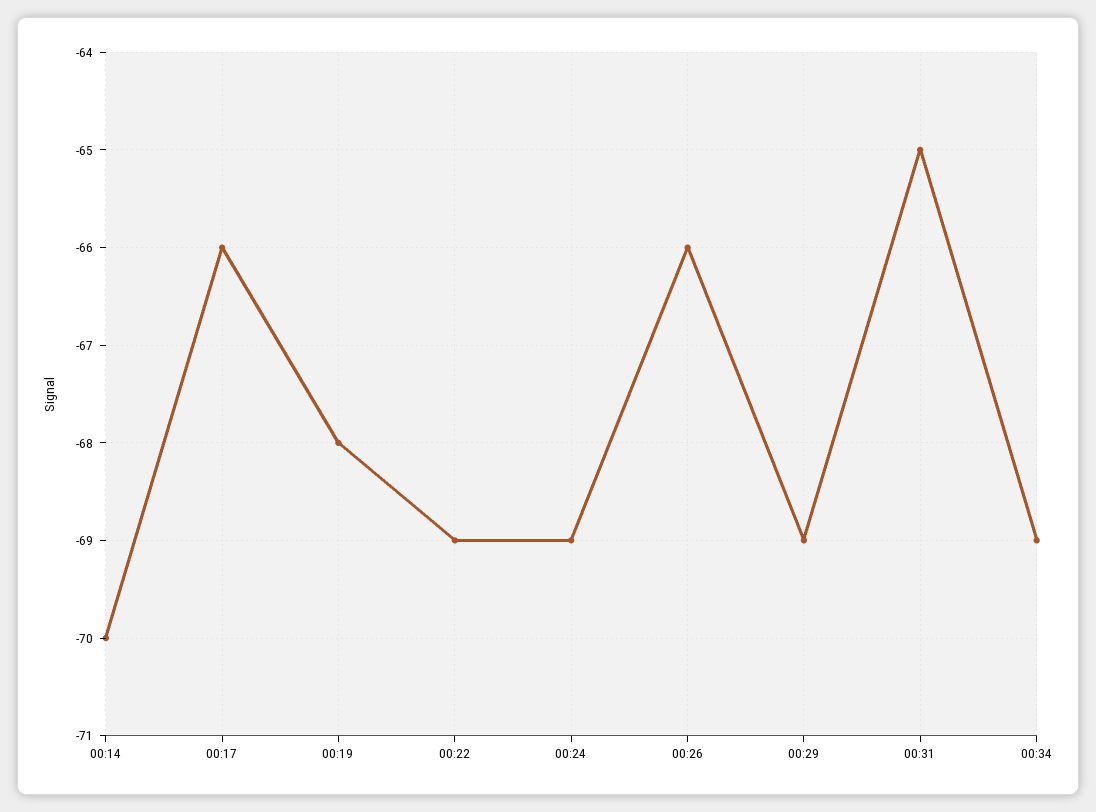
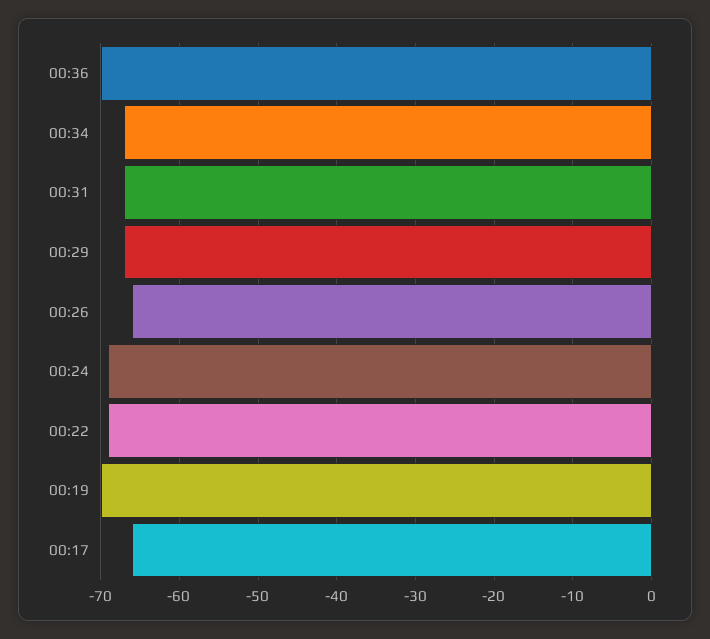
00:14: -70 -> none
00:19: -68 -> -70
00:29: -69 -> -67
00:31: -65 -> -67
00:34: -69 -> -67
00:36: none -> -70

